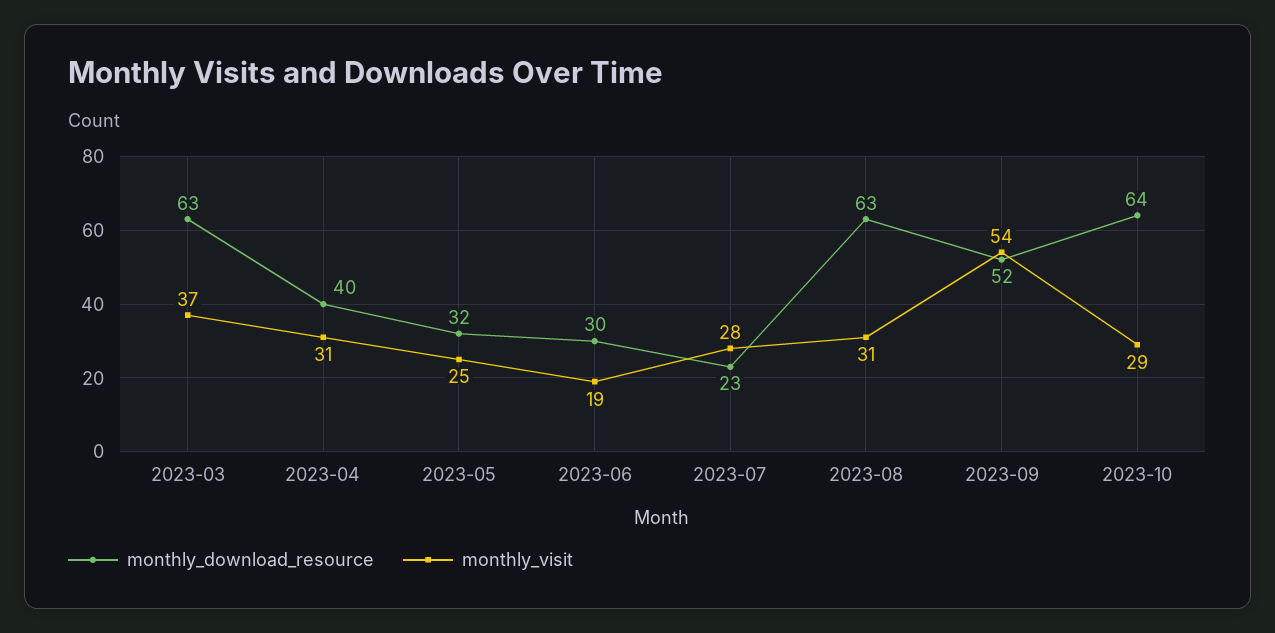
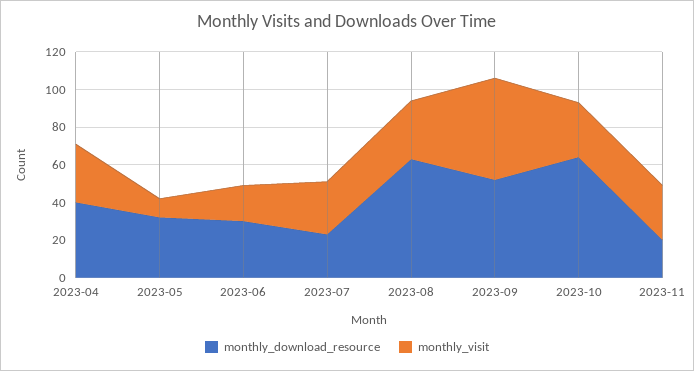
monthly_download_resource, 2023-03: 63 -> none
monthly_visit, 2023-03: 37 -> none
monthly_visit, 2023-05: 25 -> 10
monthly_download_resource, 2023-11: none -> 20
monthly_visit, 2023-11: none -> 30

